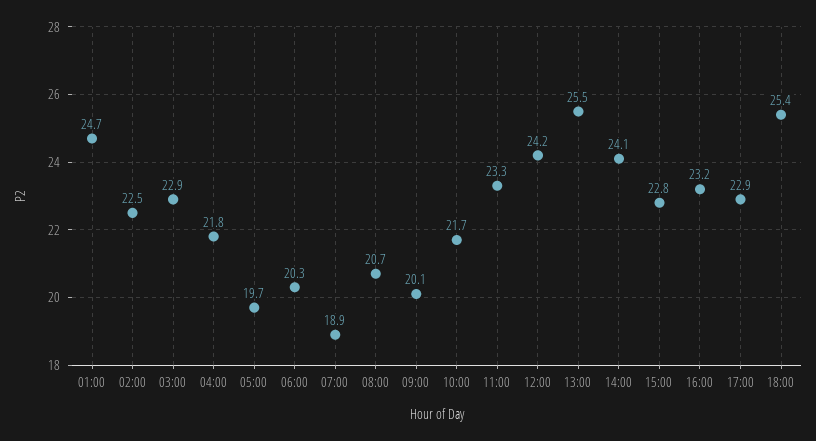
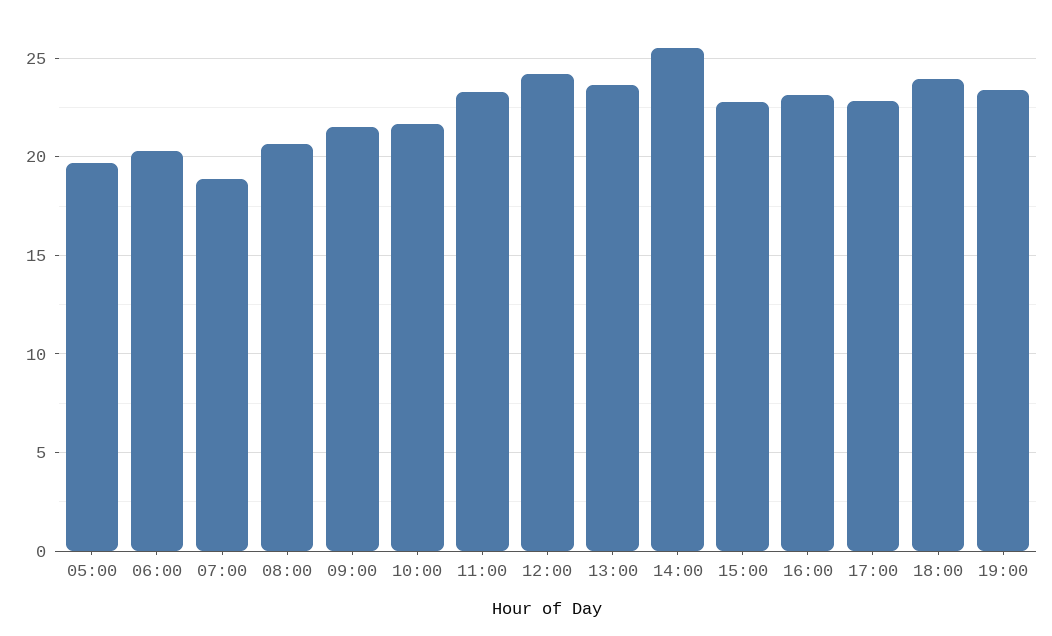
01:00: 24.7 -> none
02:00: 22.5 -> none
03:00: 22.9 -> none
04:00: 21.8 -> none
09:00: 20.1 -> 21.5
13:00: 25.5 -> 23.5
14:00: 24.1 -> 25.5
18:00: 25.4 -> 24
19:00: none -> 23.5

